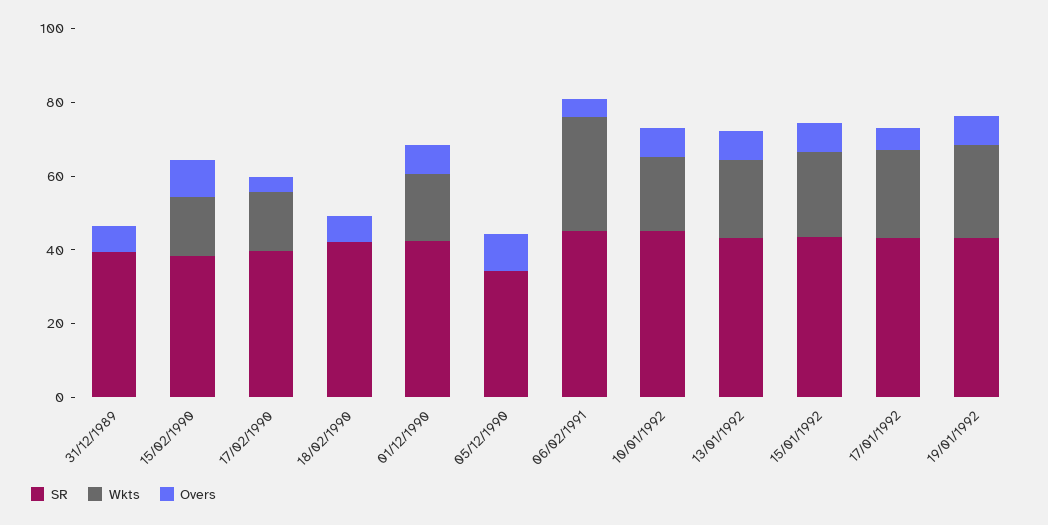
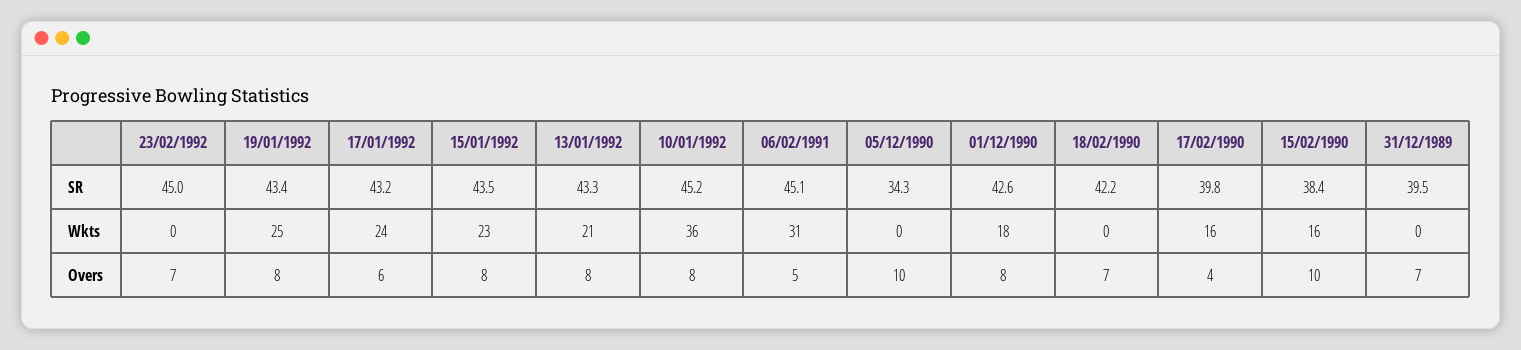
Wkts, 10/01/1992: 20 -> 36
SR, 23/02/1992: none -> 45
Wkts, 23/02/1992: none -> 0
Overs, 23/02/1992: none -> 7

